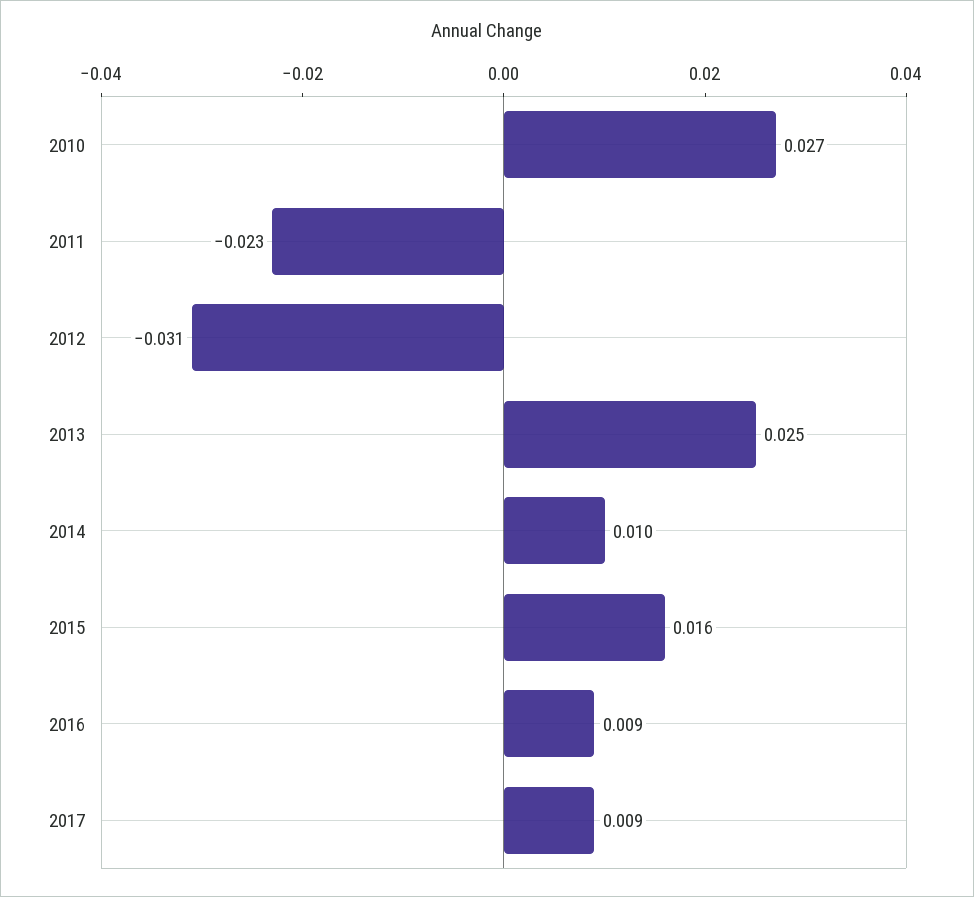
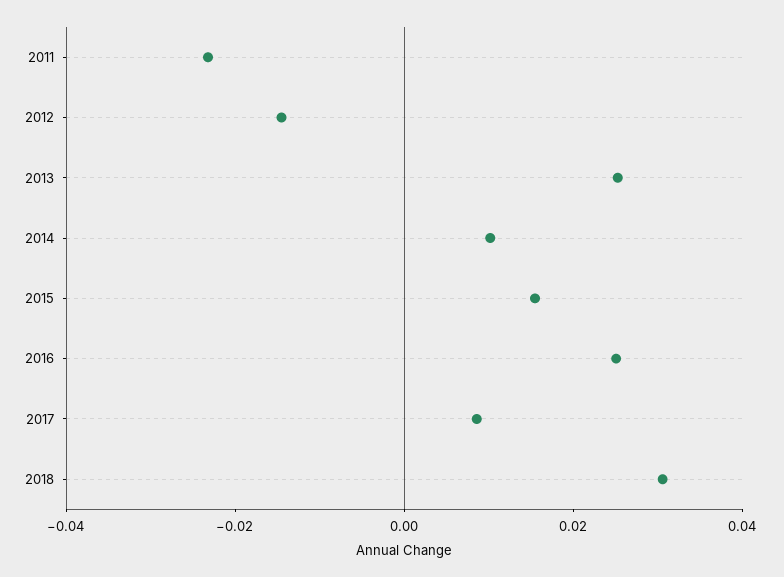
2010: 0.027 -> none
2012: -0.031 -> -0.015
2016: 0.009 -> 0.025
2018: none -> 0.03

